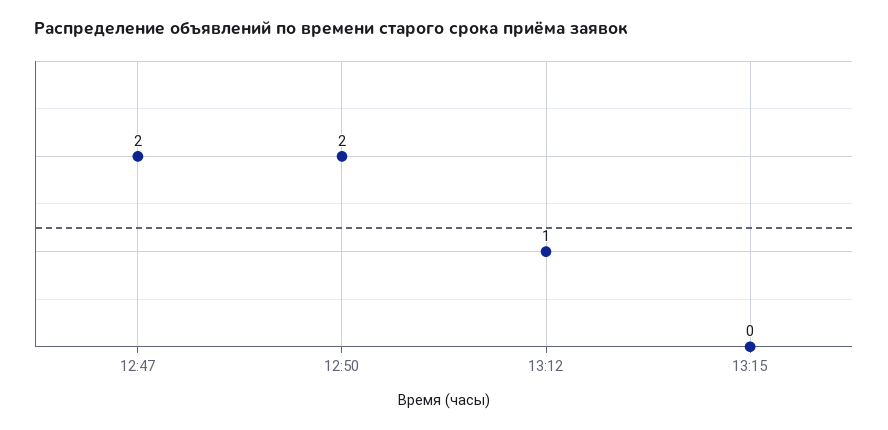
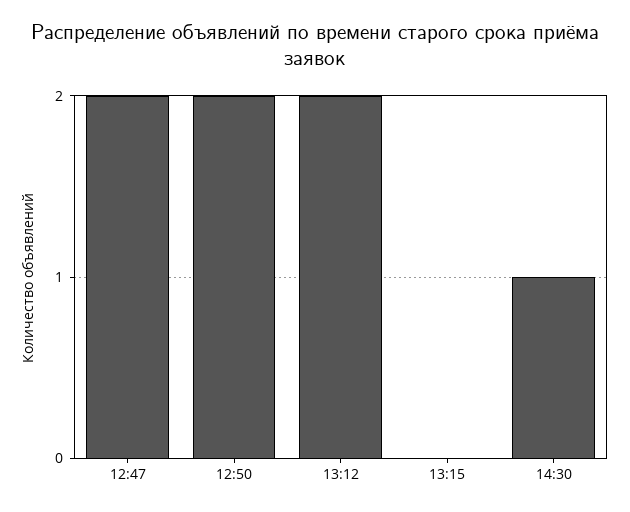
13:12: 1 -> 2
14:30: none -> 1

